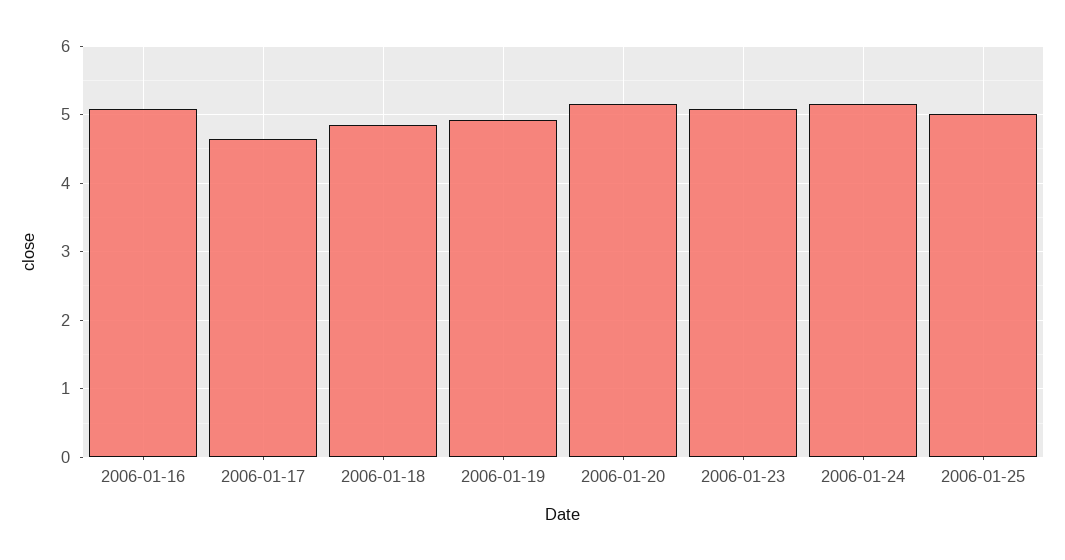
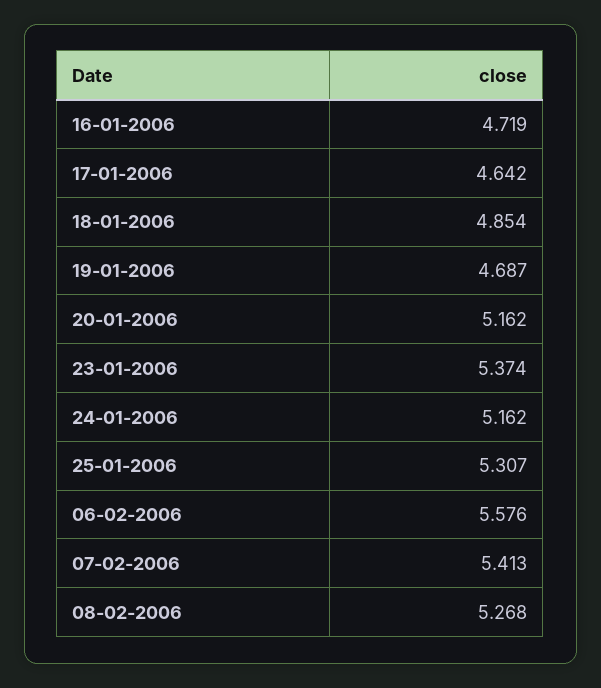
2006-01-16: 5.1 -> 4.719
2006-01-19: 4.9 -> 4.687
2006-01-23: 5.1 -> 5.374
2006-01-25: 5 -> 5.307
06-02-2006: none -> 5.576
07-02-2006: none -> 5.413
08-02-2006: none -> 5.268

